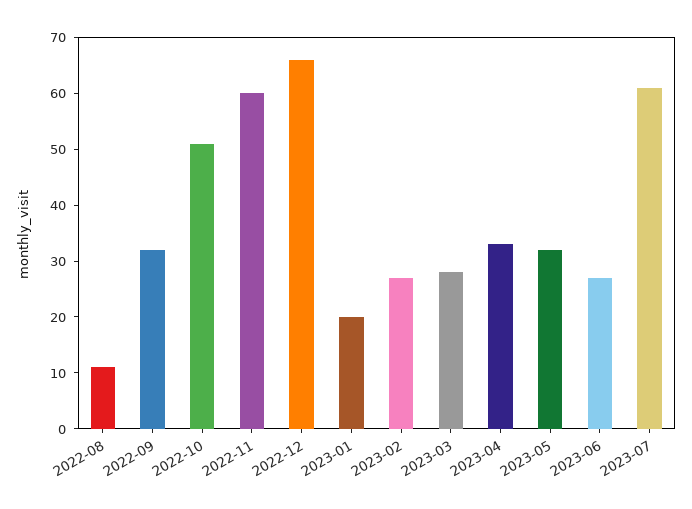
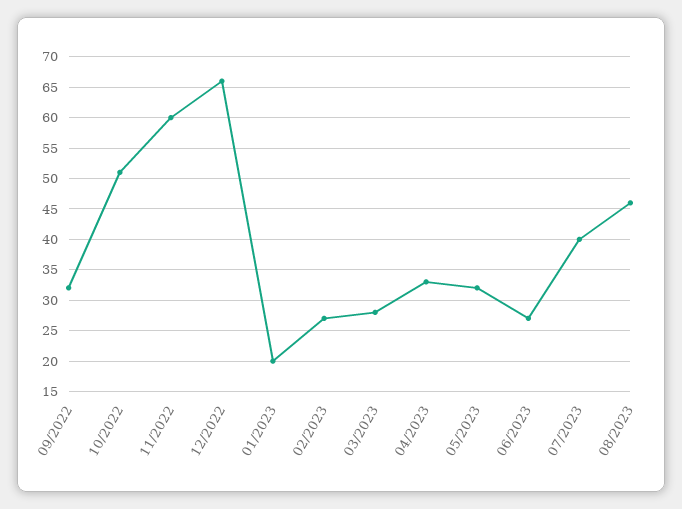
2022-08: 10 -> none
2023-07: 60 -> 40
08/2023: none -> 46

